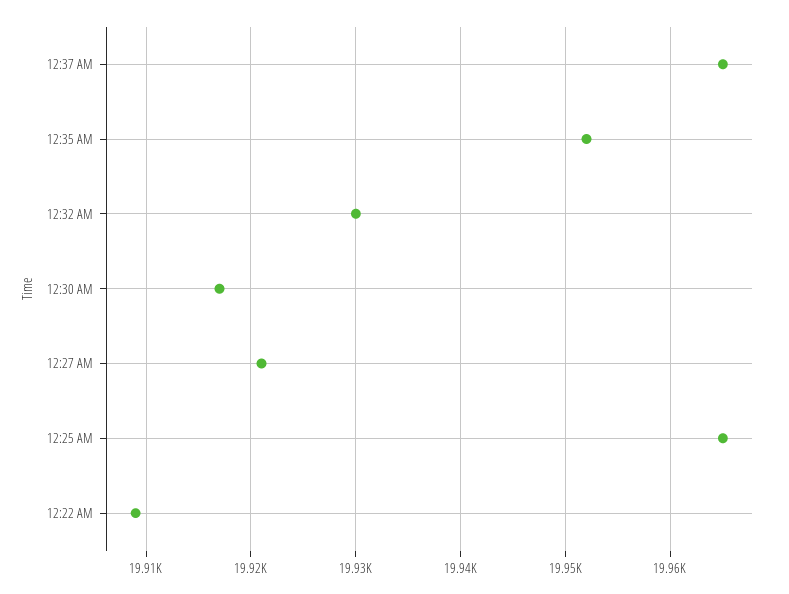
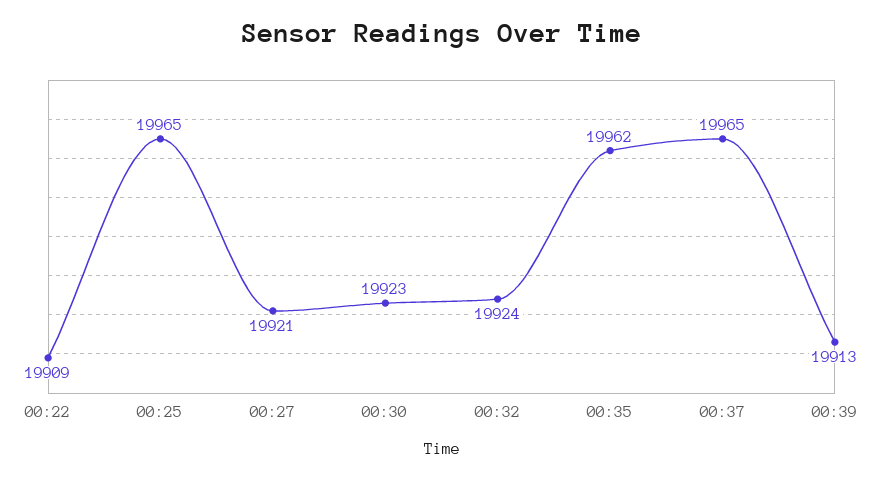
12:35 AM: 19952 -> 19962
12:32 AM: 19930 -> 19924
12:30 AM: 19917 -> 19923
00:39: none -> 19913

